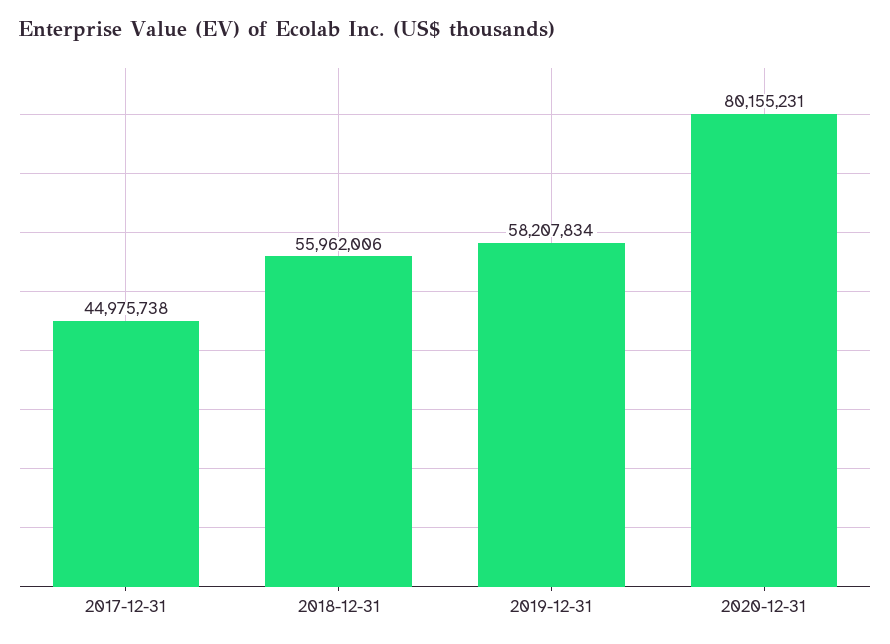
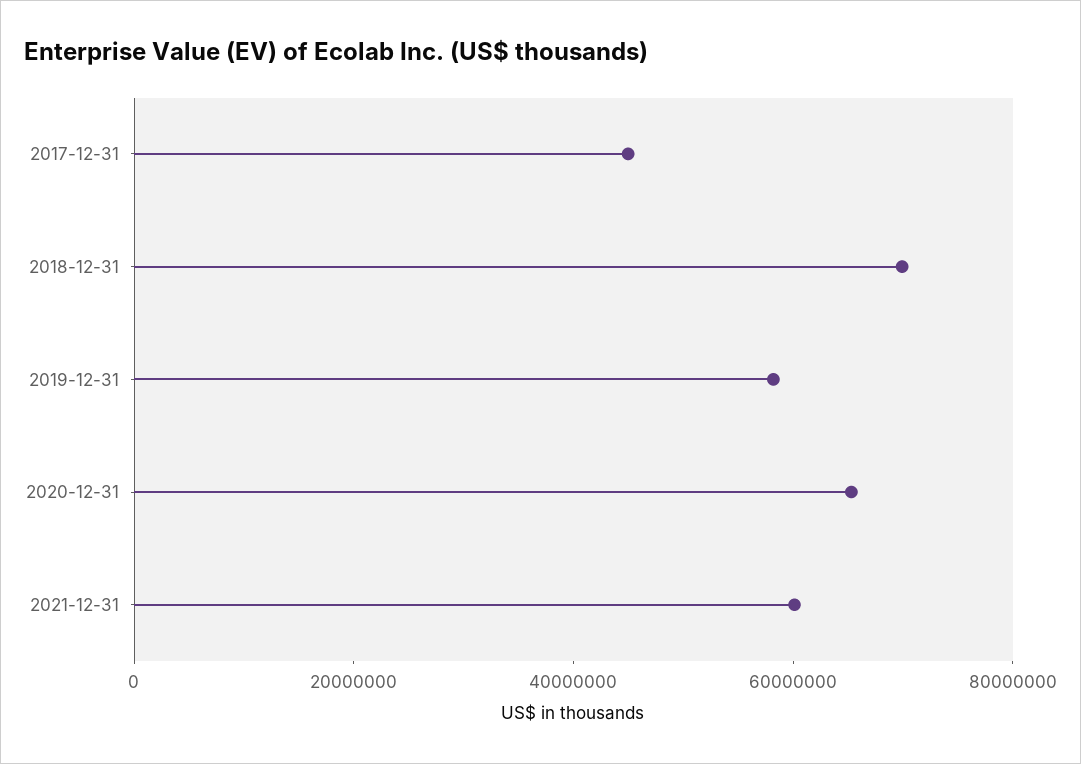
2018-12-31: 55962006 -> 70000000
2020-12-31: 80155231 -> 65000000
2021-12-31: none -> 60000000

